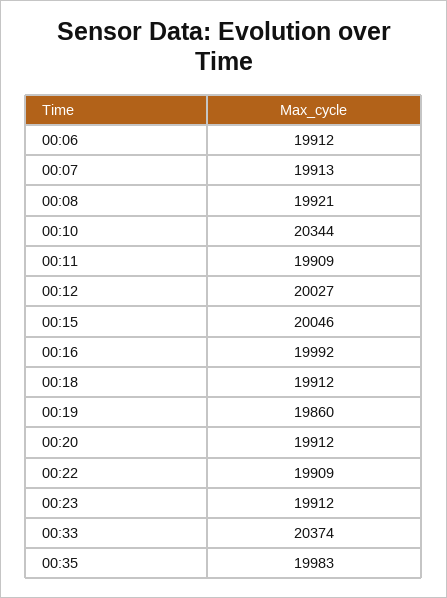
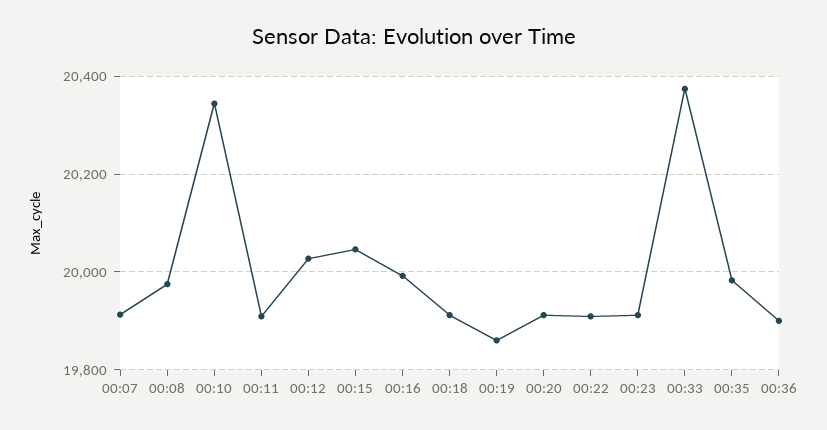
00:06: 19912 -> none
00:08: 19921 -> 19980
00:36: none -> 19900

